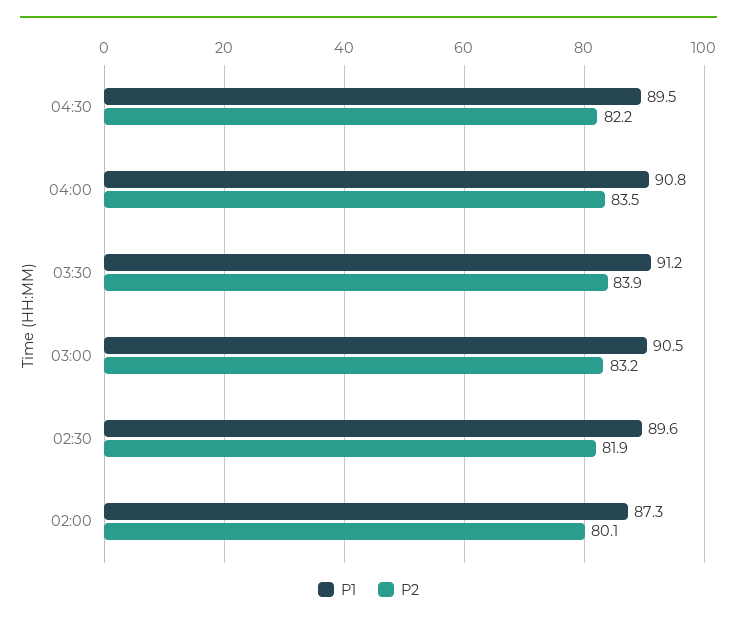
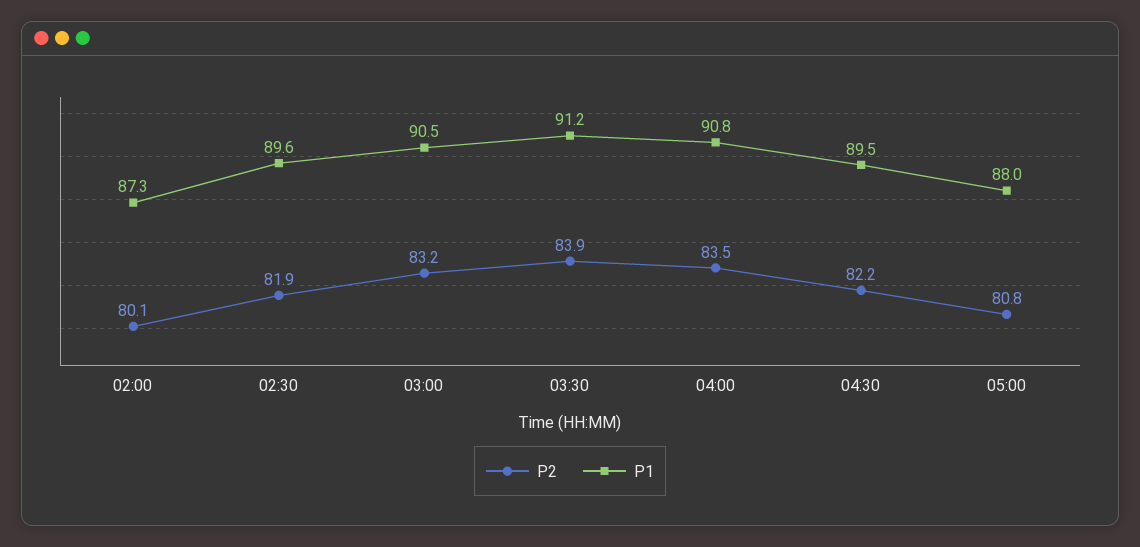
P2, 05:00: none -> 80.8
P1, 05:00: none -> 88

